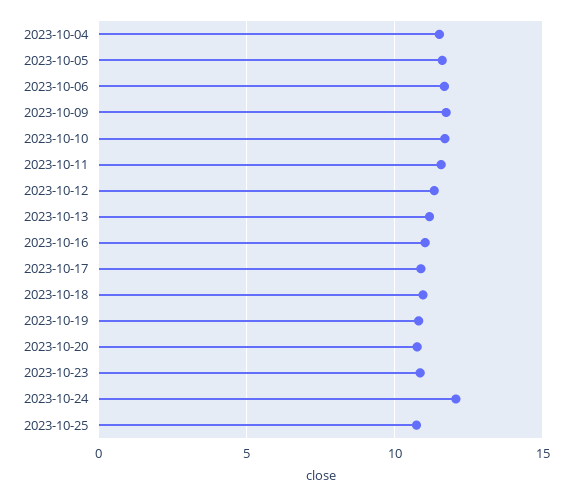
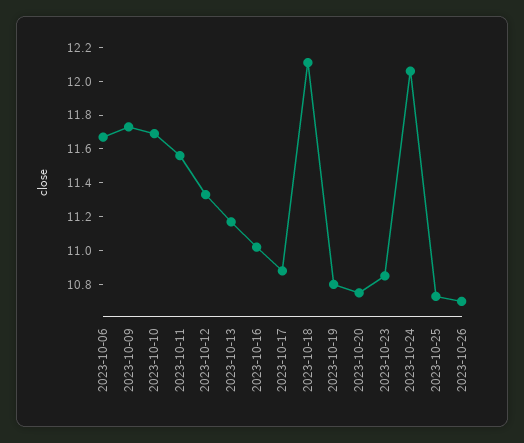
2023-10-04: 11.5 -> none
2023-10-05: 11.5 -> none
2023-10-18: 11 -> 12.1
2023-10-26: none -> 10.7

